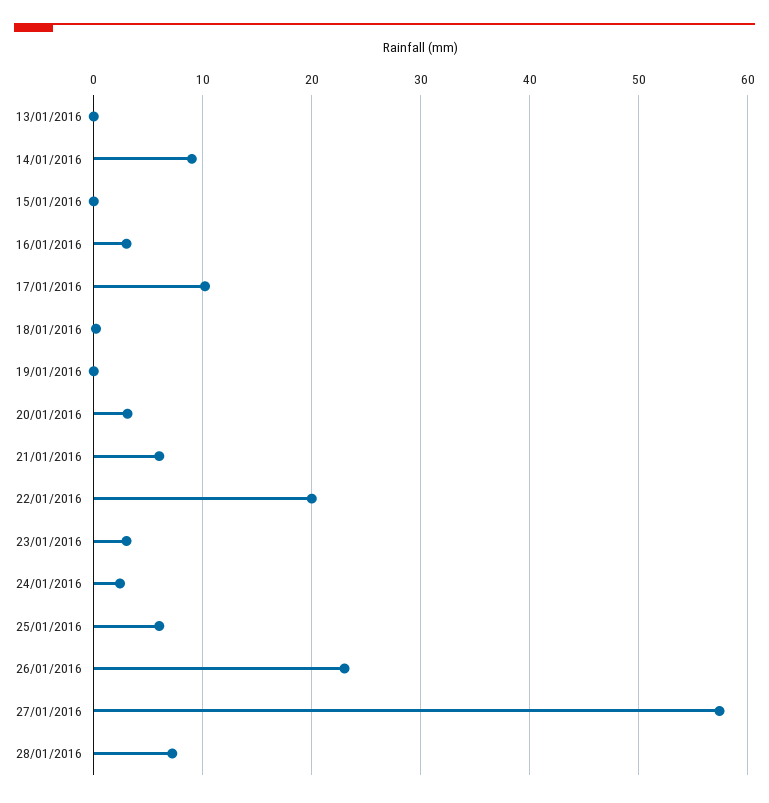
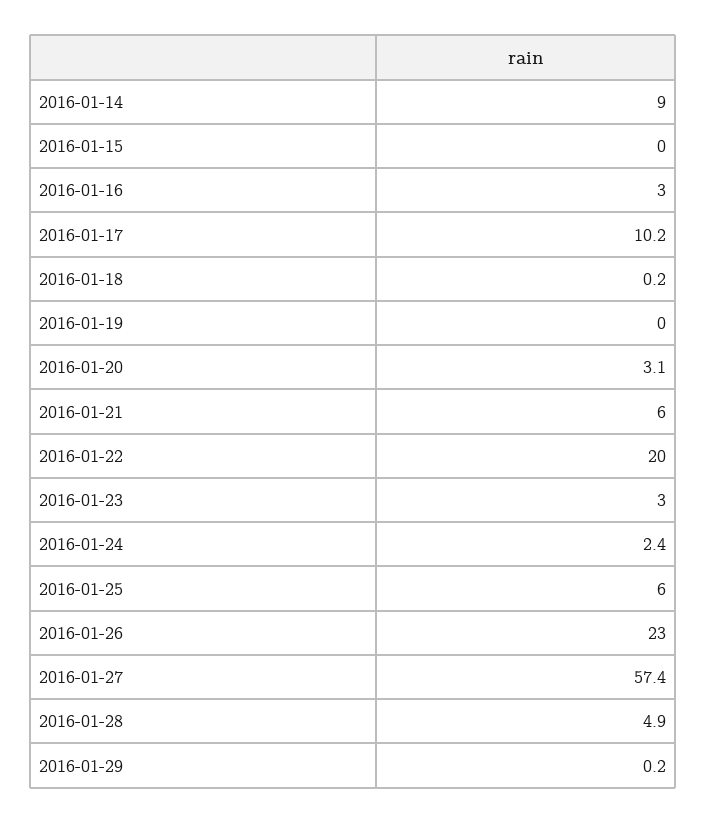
13/01/2016: 0 -> none
28/01/2016: 7 -> 4.9
2016-01-29: none -> 0.2

